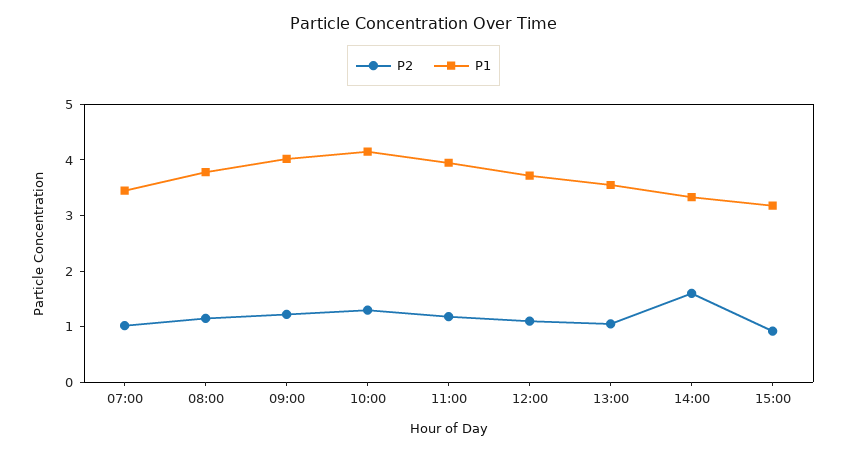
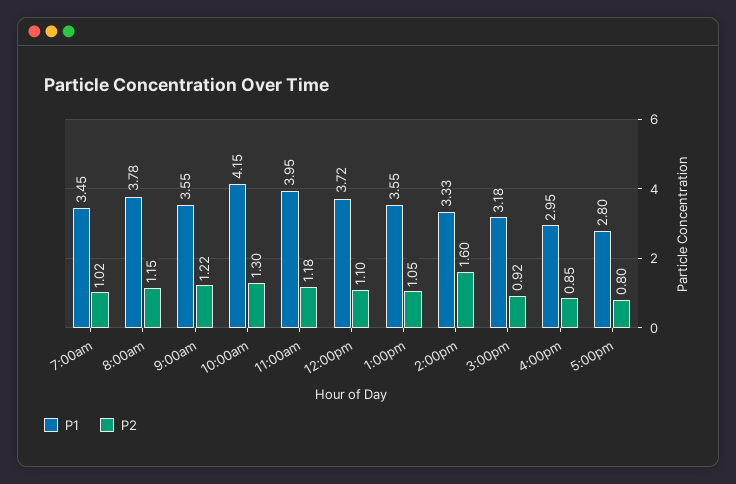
P1, 09:00: 4 -> 3.55
P1, 4:00pm: none -> 2.95
P2, 4:00pm: none -> 0.85
P1, 5:00pm: none -> 2.8
P2, 5:00pm: none -> 0.8

